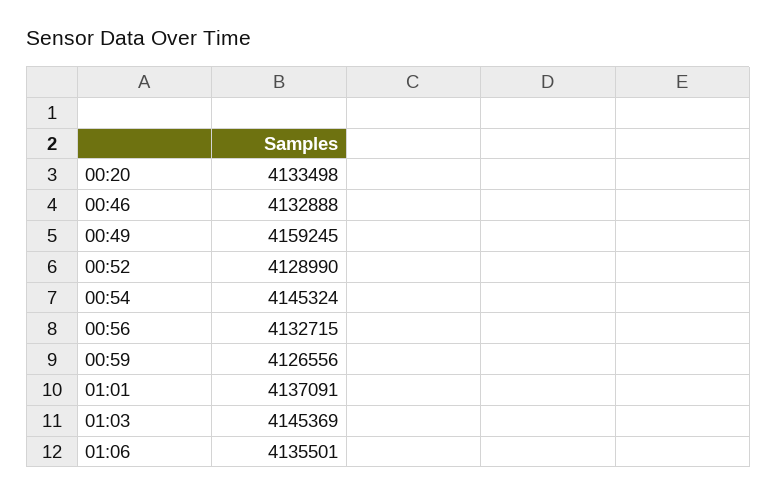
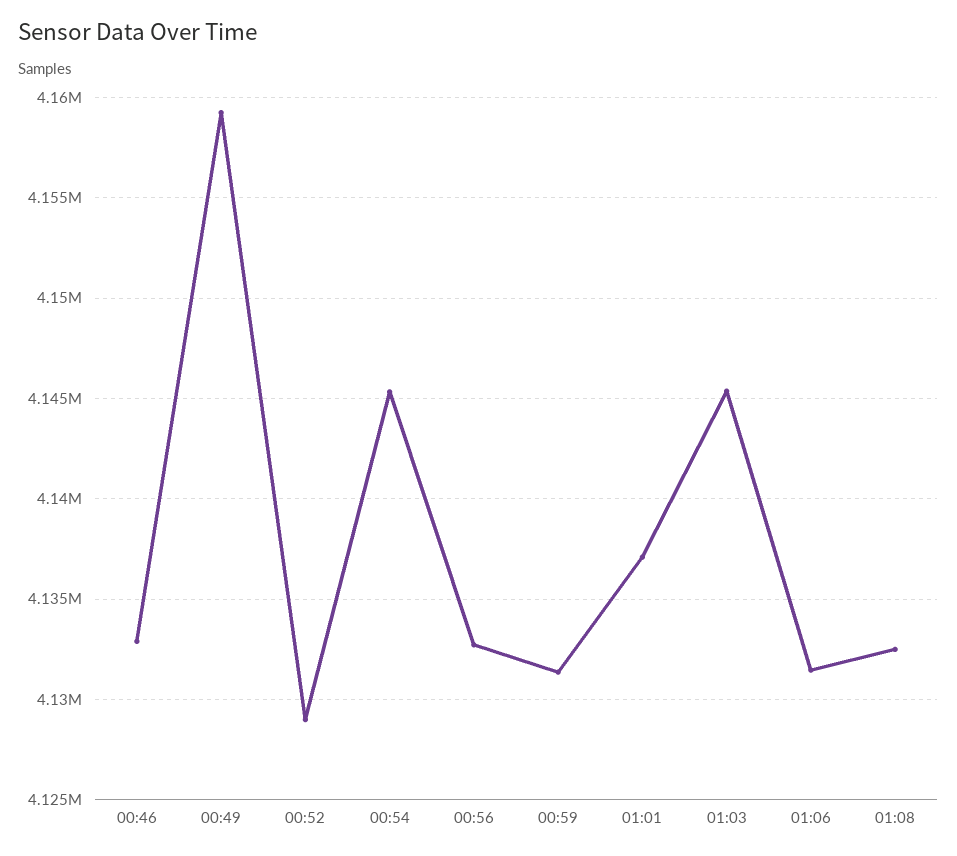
00:20: 4133498 -> none
00:59: 4126556 -> 4131500
01:06: 4135501 -> 4131500
01:08: none -> 4132500

